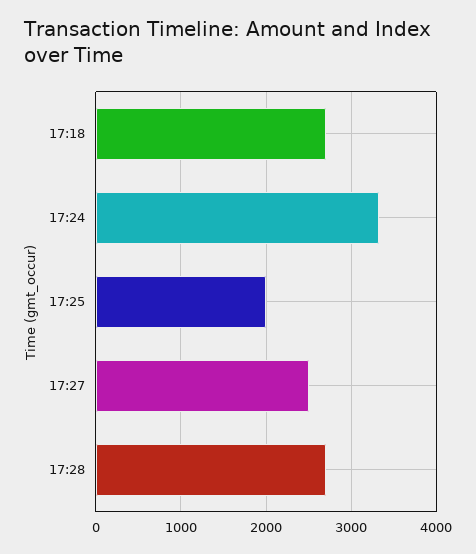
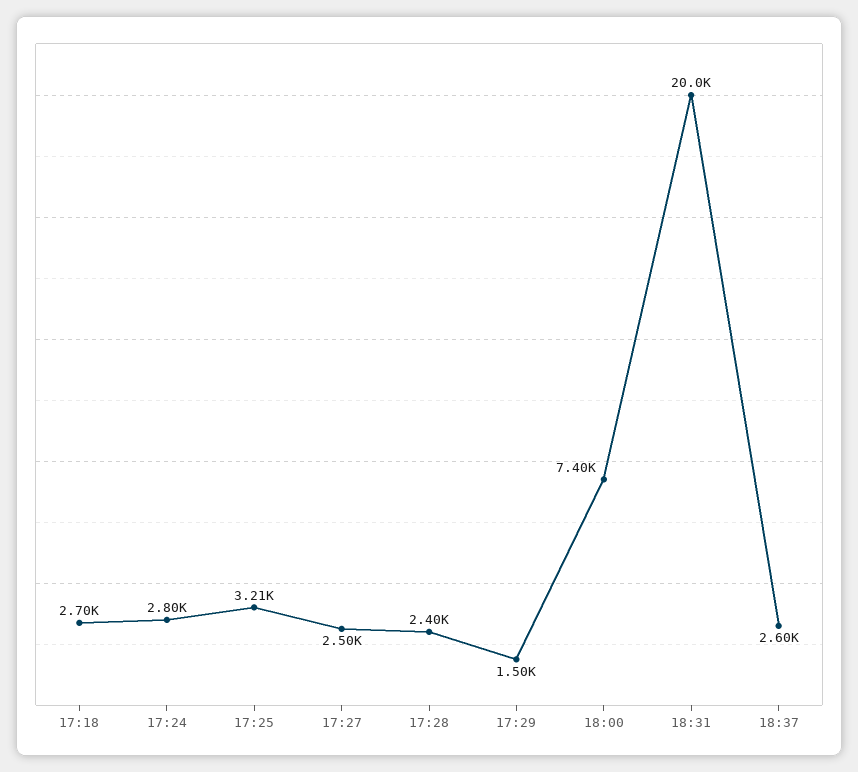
17:24: 3300 -> 2800
17:25: 2000 -> 3210
17:28: 2700 -> 2400
17:29: none -> 1500
18:00: none -> 7400
18:31: none -> 20000
18:37: none -> 2600

